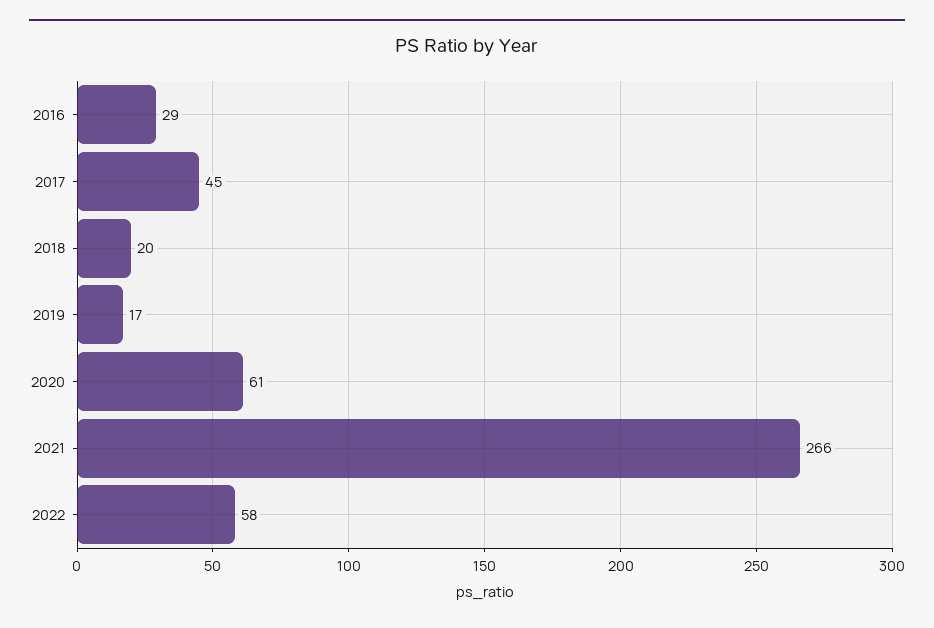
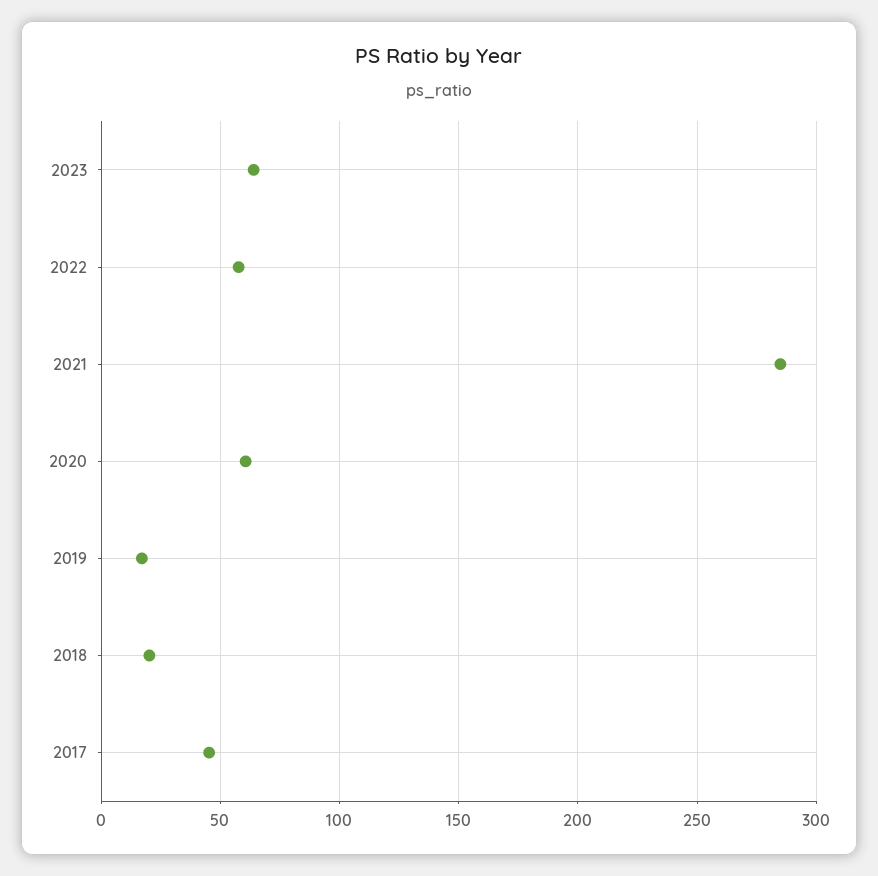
2016: 29 -> none
2021: 266 -> 285
2023: none -> 65

